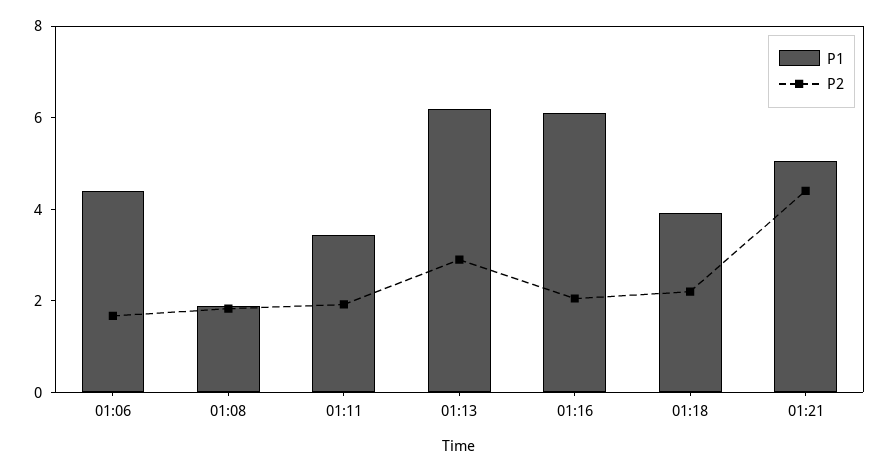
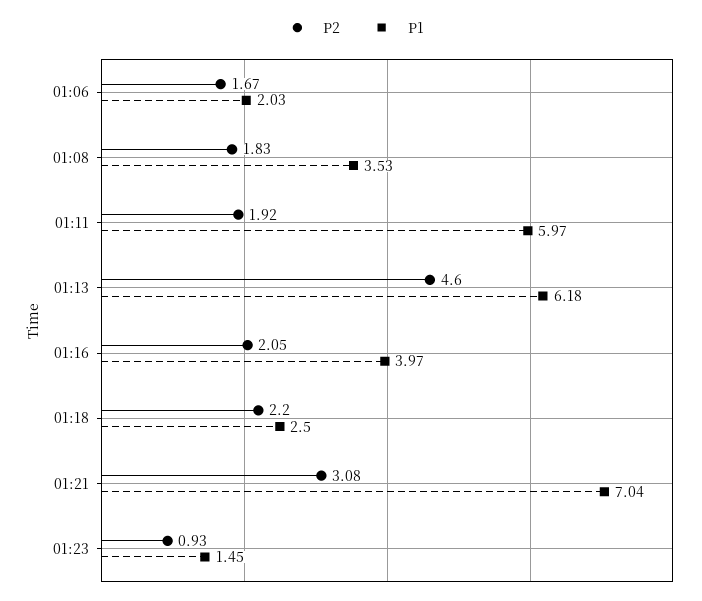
P1, 01:06: 4.5 -> 2.03
P1, 01:08: 2 -> 3.53
P1, 01:11: 3.5 -> 5.97
P2, 01:13: 3 -> 4.6
P1, 01:16: 6 -> 3.97
P1, 01:18: 4 -> 2.5
P1, 01:21: 5 -> 7.04
P2, 01:21: 4.5 -> 3.08
P2, 01:23: none -> 0.93
P1, 01:23: none -> 1.45

